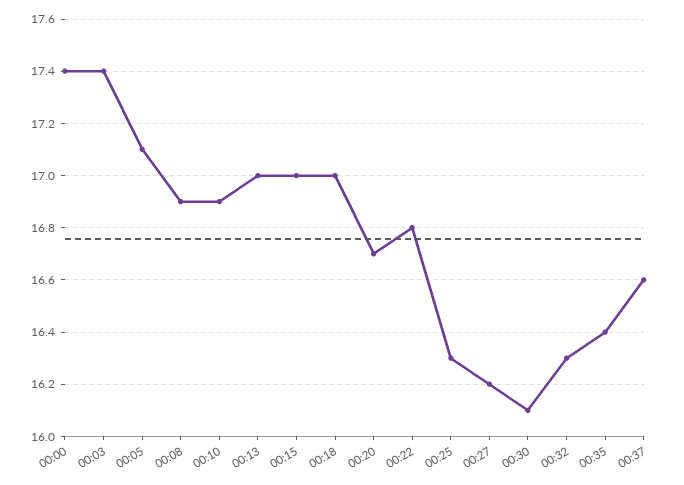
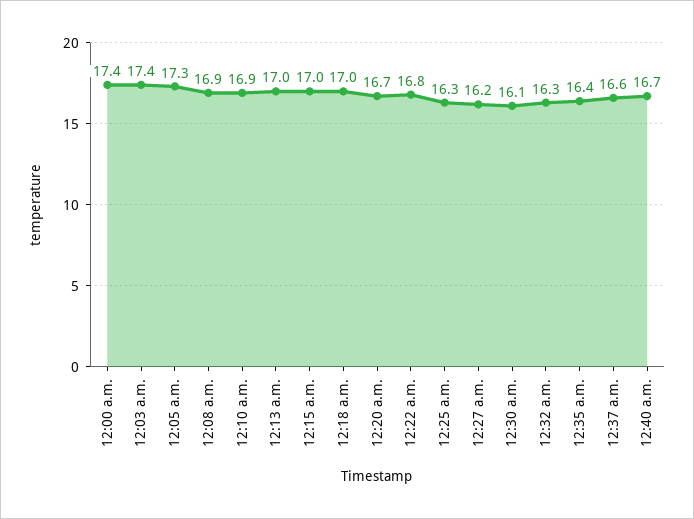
00:05: 17.1 -> 17.3
12:40 a.m.: none -> 16.7

